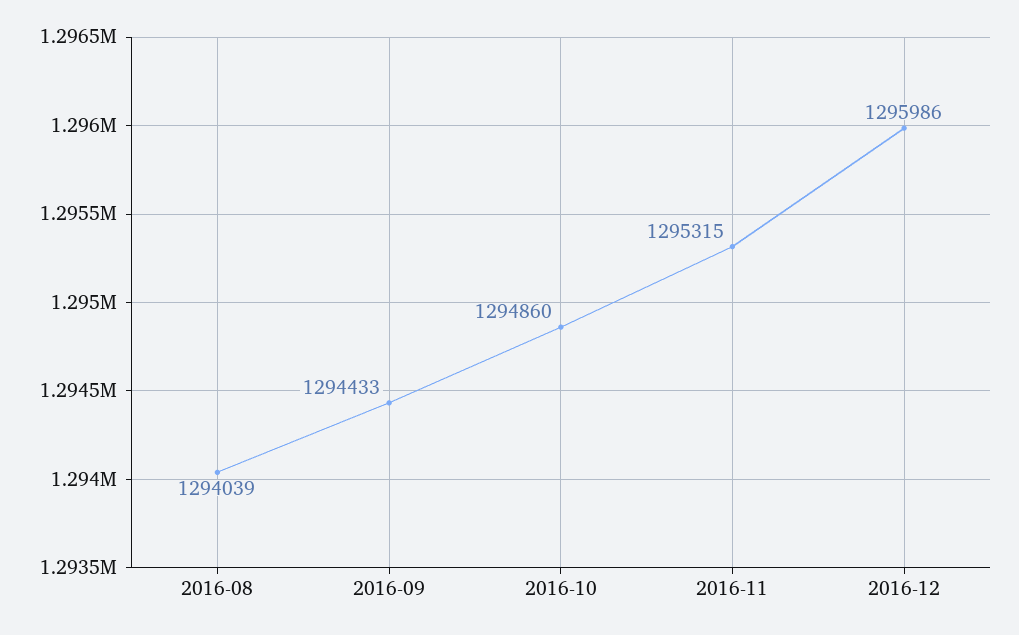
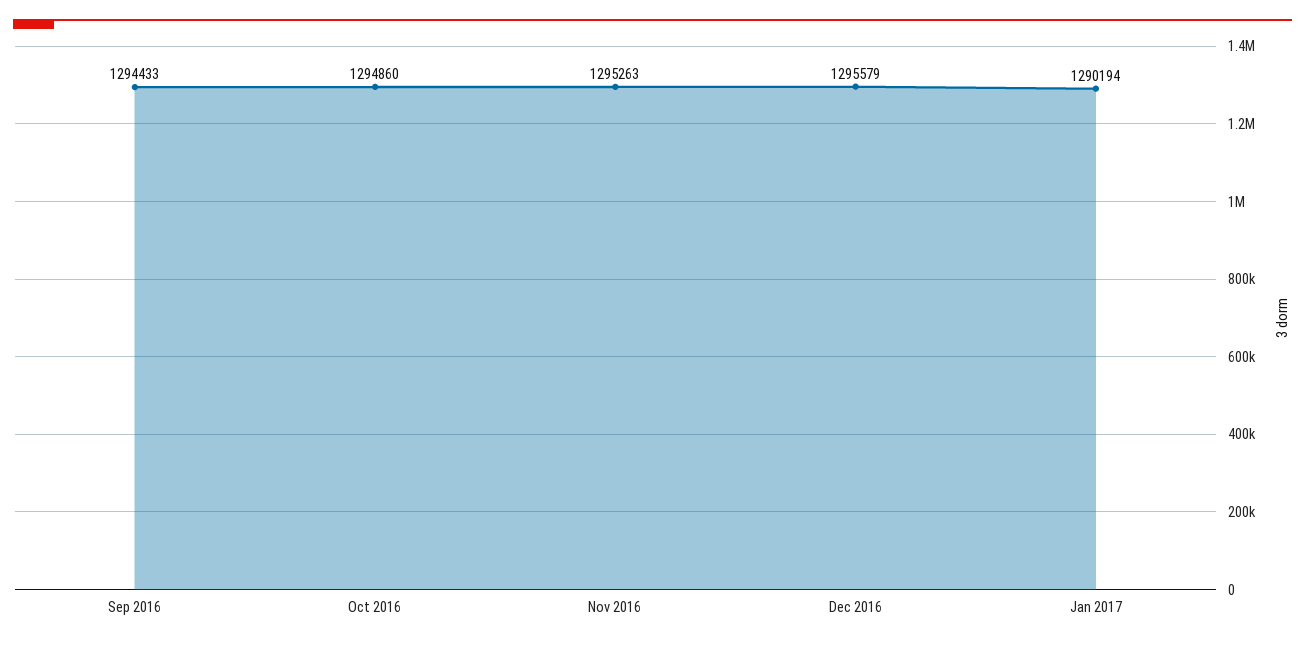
2016-08: 1294039 -> none
2016-11: 1295315 -> 1295263
2016-12: 1295986 -> 1295579
Jan 2017: none -> 1290194

